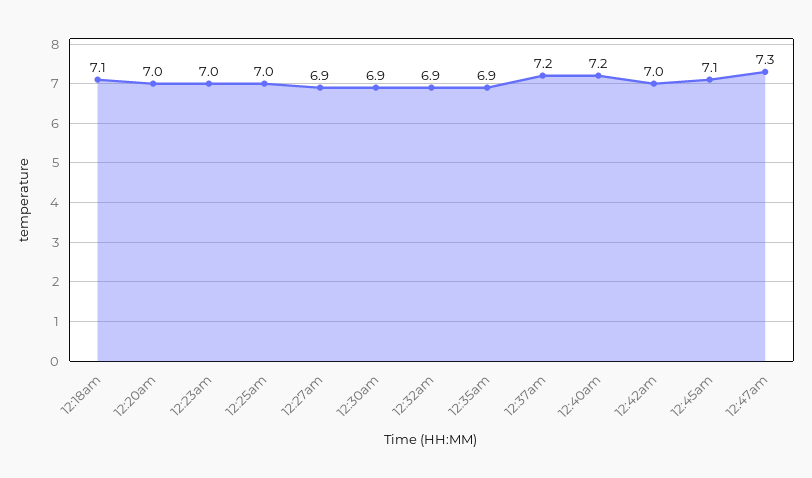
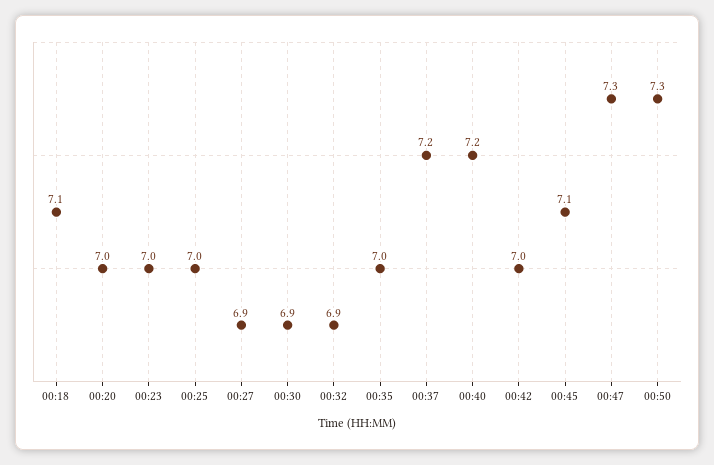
12:35am: 6.9 -> 7
00:50: none -> 7.3

